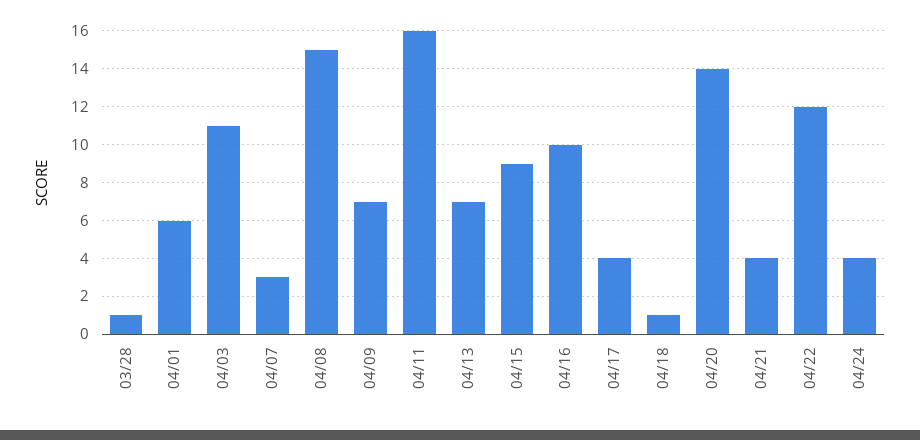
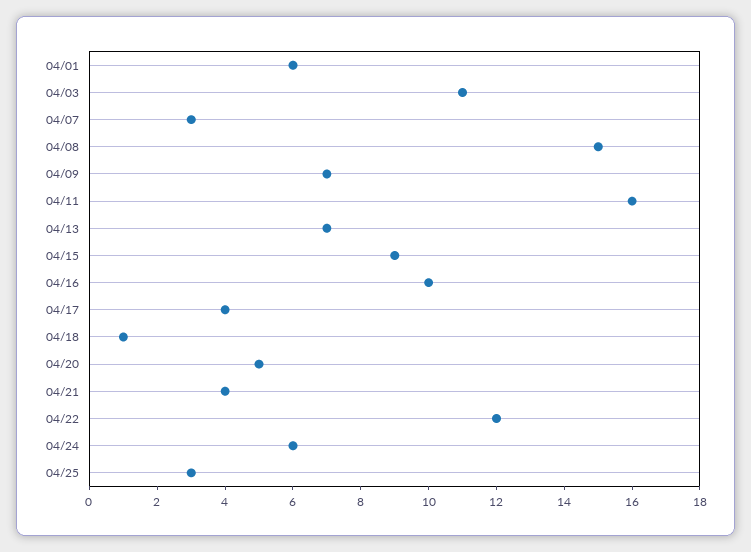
03/28: 1 -> none
04/20: 14 -> 5
04/24: 4 -> 6
04/25: none -> 3

